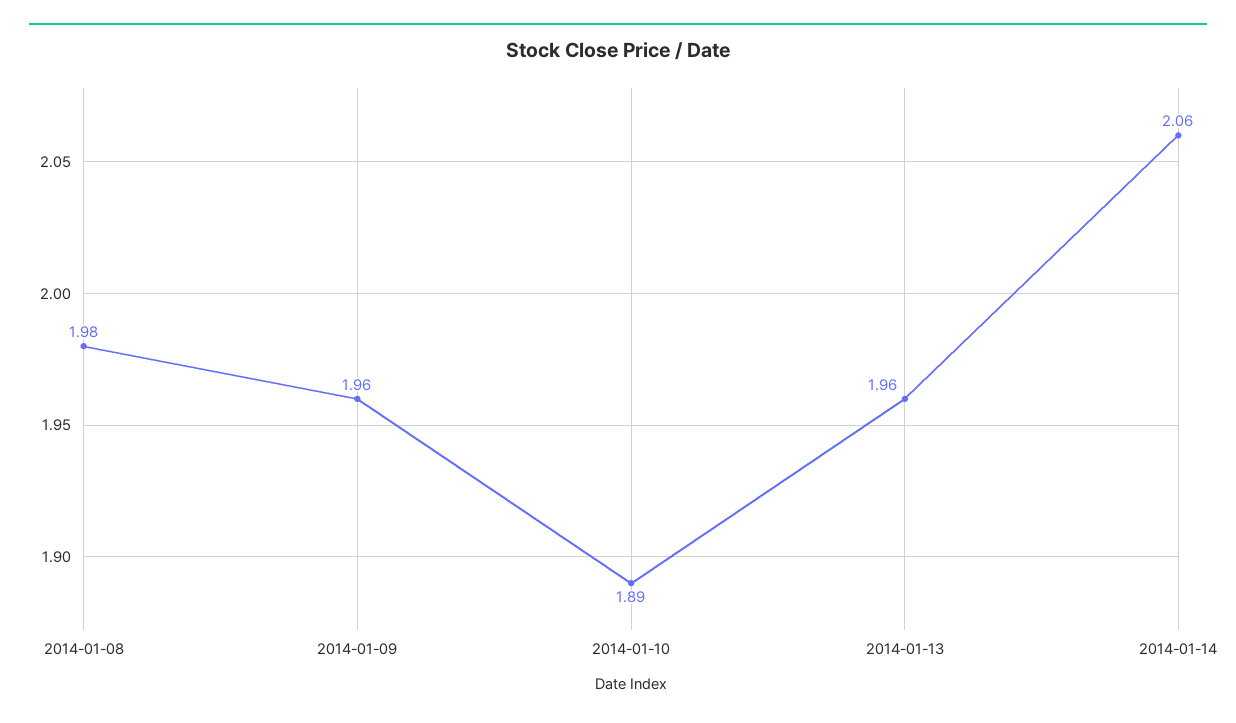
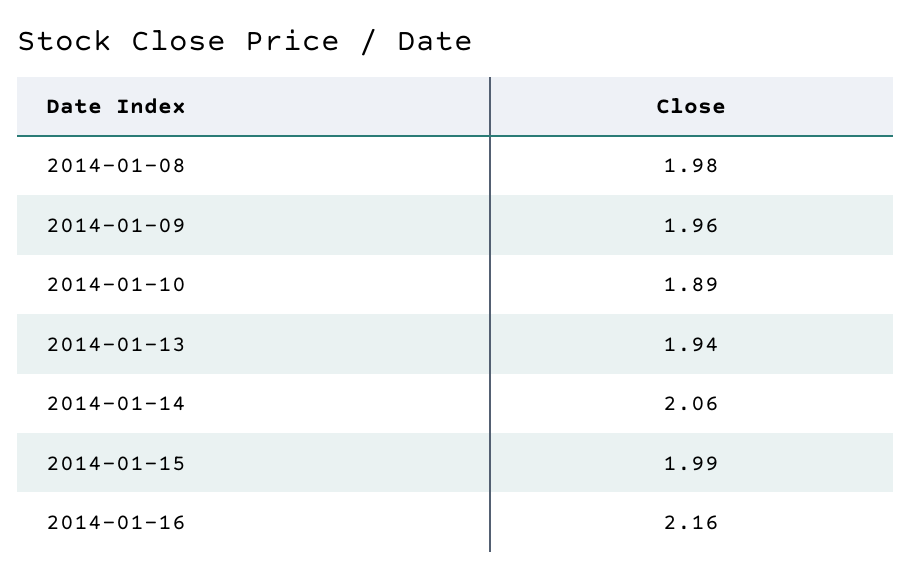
2014-01-13: 1.96 -> 1.94
2014-01-15: none -> 1.99
2014-01-16: none -> 2.16

